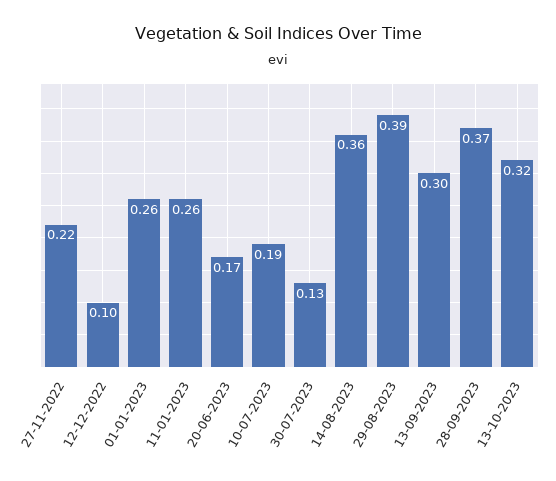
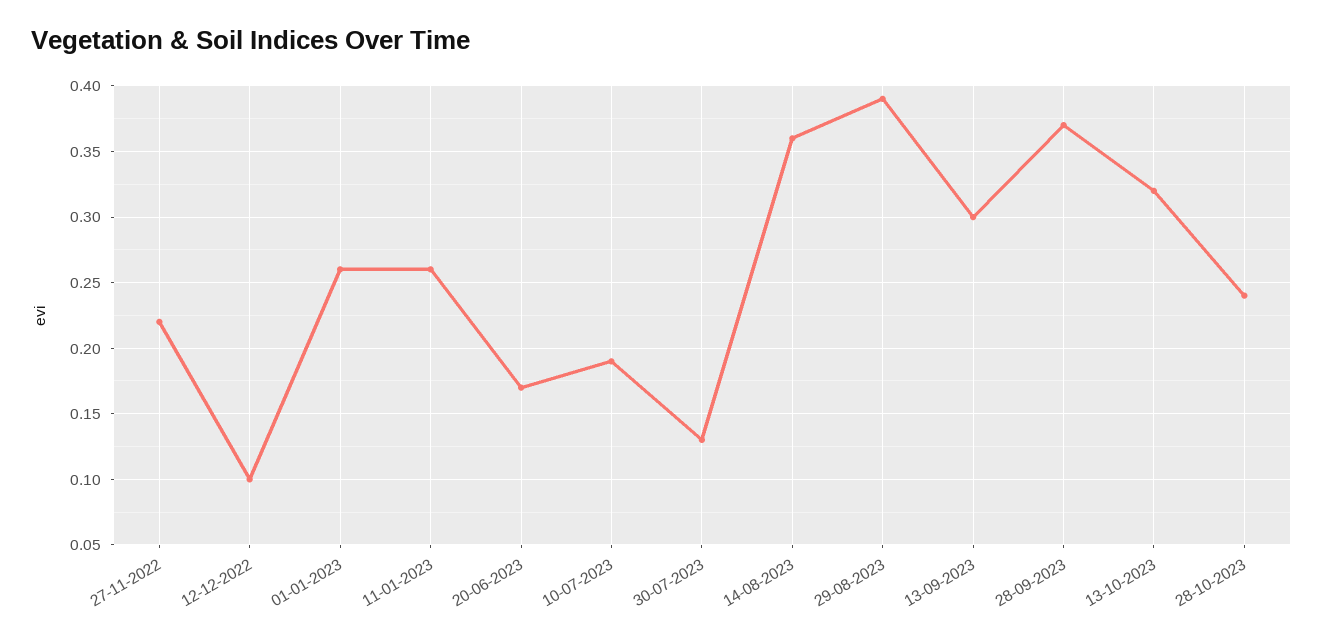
28-10-2023: none -> 0.24

